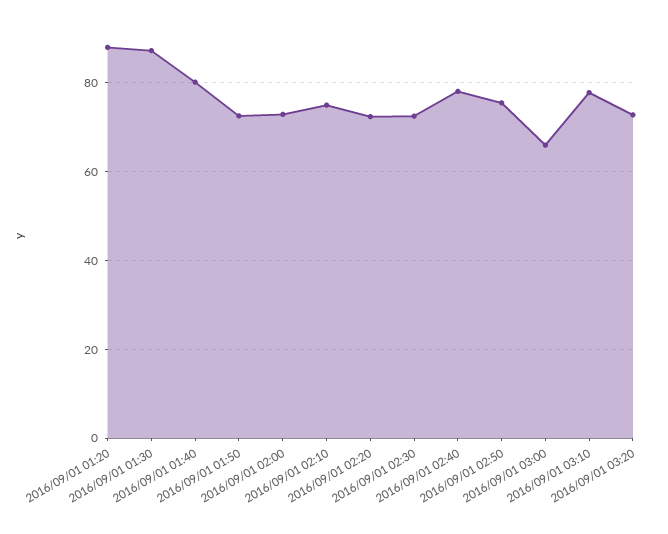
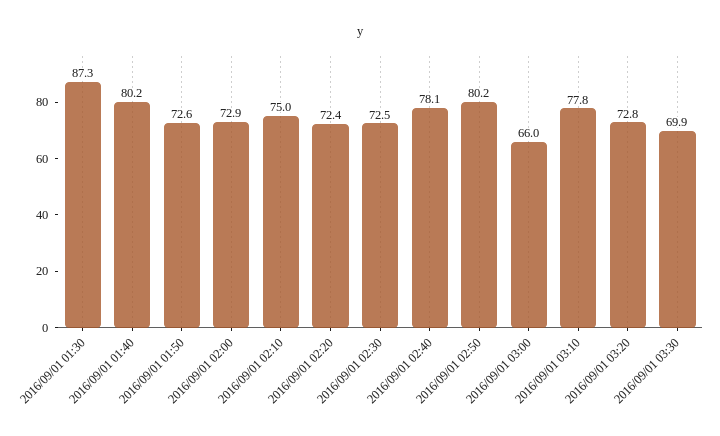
2016/09/01 01:20: 88 -> none
2016/09/01 02:50: 76 -> 80.2
2016/09/01 03:30: none -> 69.9

